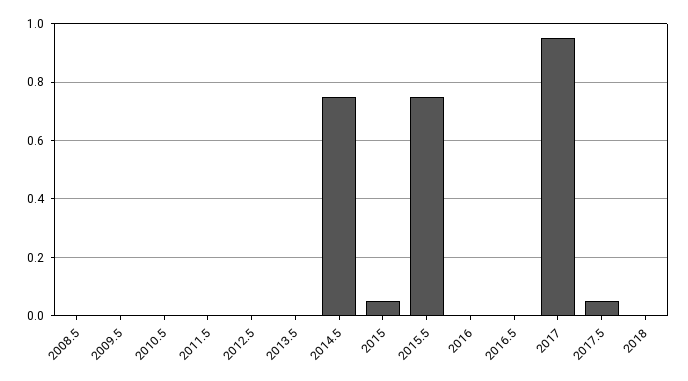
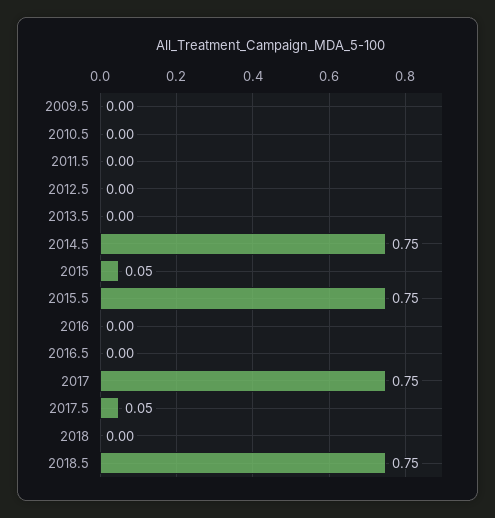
2008.5: 0 -> none
2017: 0.95 -> 0.75
2018.5: none -> 0.75

